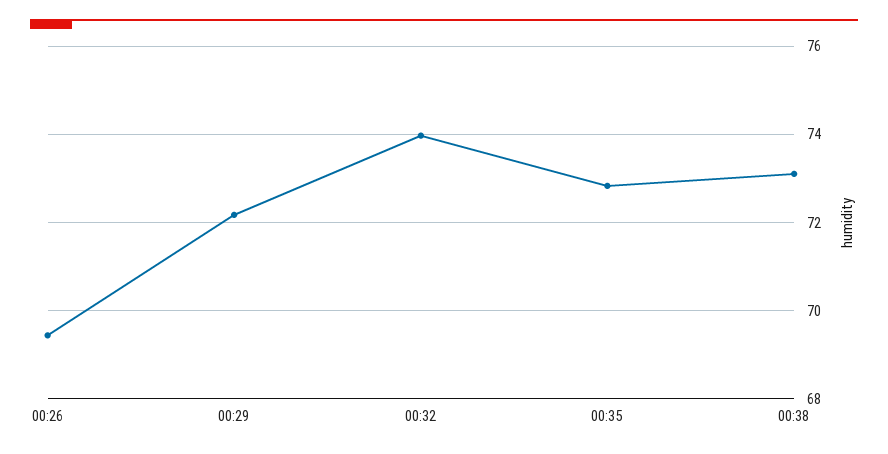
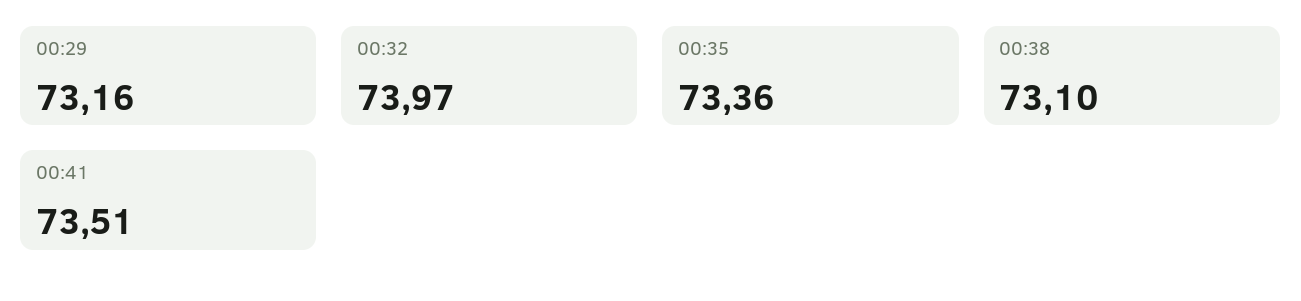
00:26: 69.4 -> none
00:29: 72.2 -> 73.16
00:35: 72.8 -> 73.36
00:41: none -> 73.51

